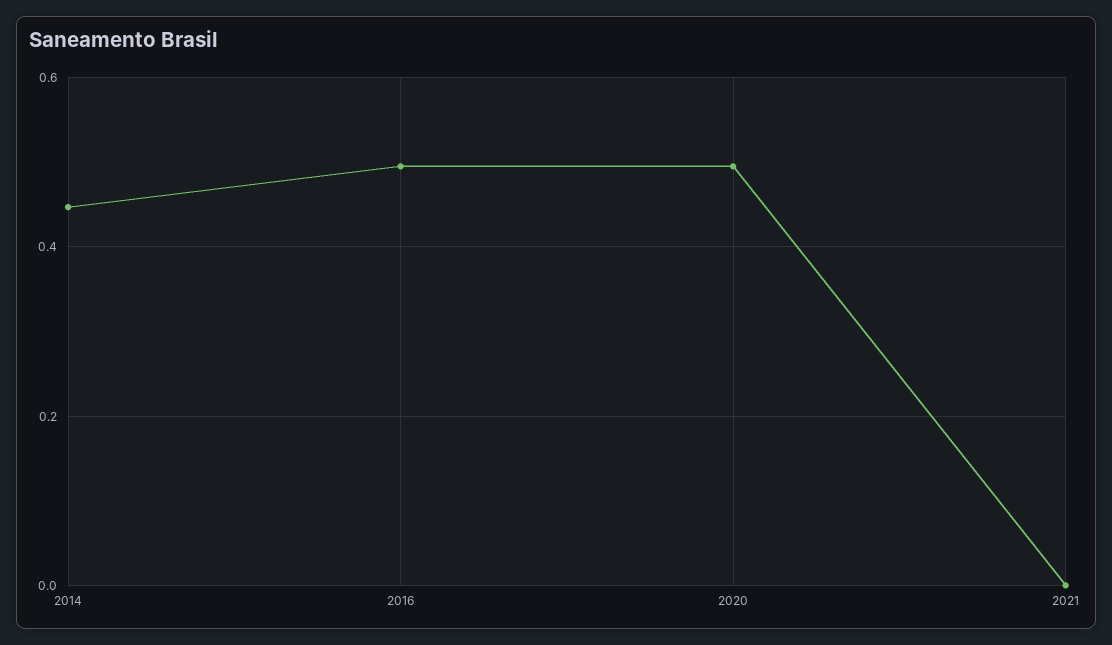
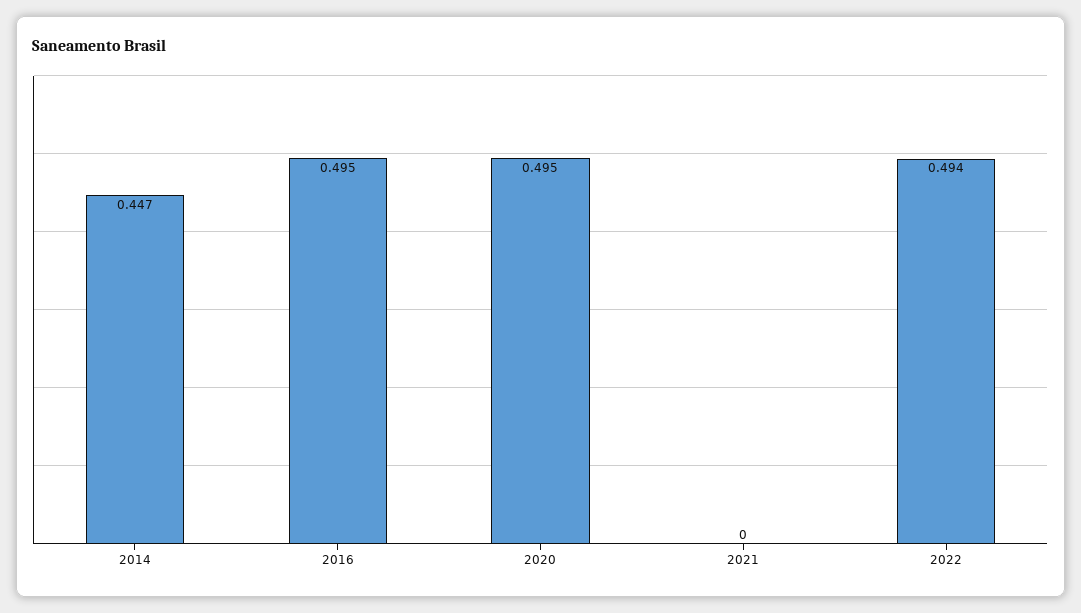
2022: none -> 0.494

